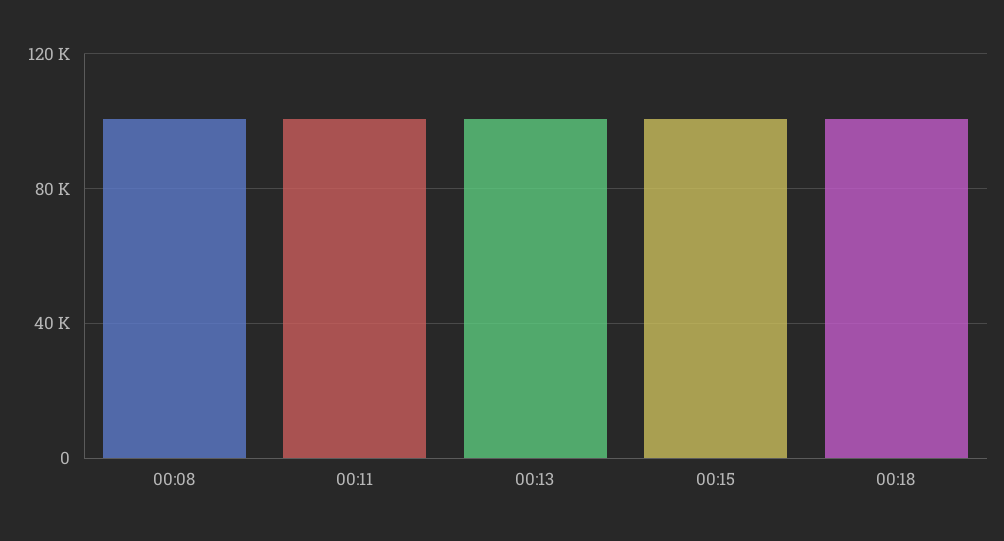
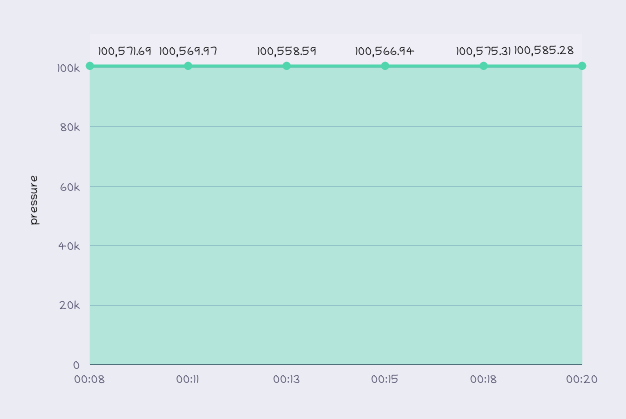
00:20: none -> 100585.28

